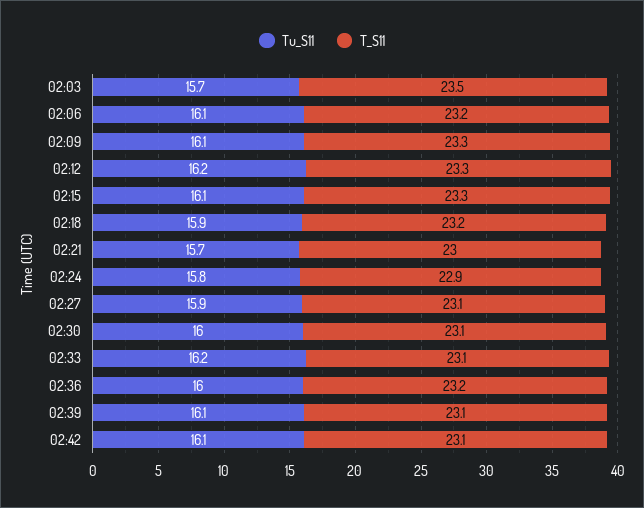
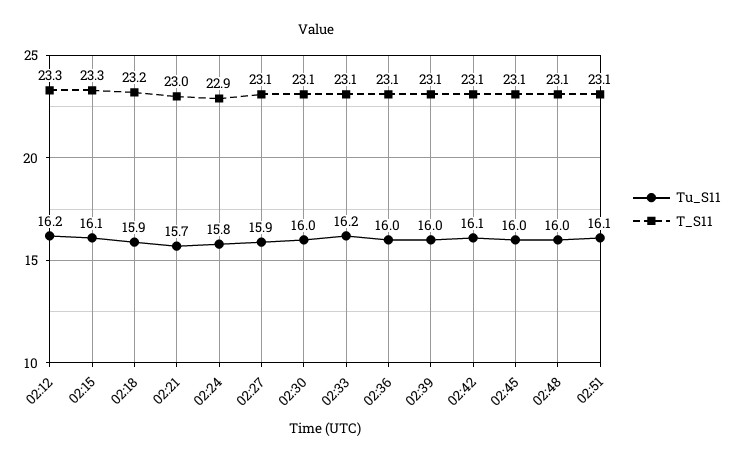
Tu_S11, 02:03: 15.7 -> none
T_S11, 02:03: 23.5 -> none
Tu_S11, 02:06: 16.1 -> none
T_S11, 02:06: 23.2 -> none
Tu_S11, 02:09: 16.1 -> none
T_S11, 02:09: 23.3 -> none
T_S11, 02:36: 23.2 -> 23.1
Tu_S11, 02:39: 16.1 -> 16
Tu_S11, 02:45: none -> 16
T_S11, 02:45: none -> 23.1
Tu_S11, 02:48: none -> 16
T_S11, 02:48: none -> 23.1
Tu_S11, 02:51: none -> 16.1
T_S11, 02:51: none -> 23.1

